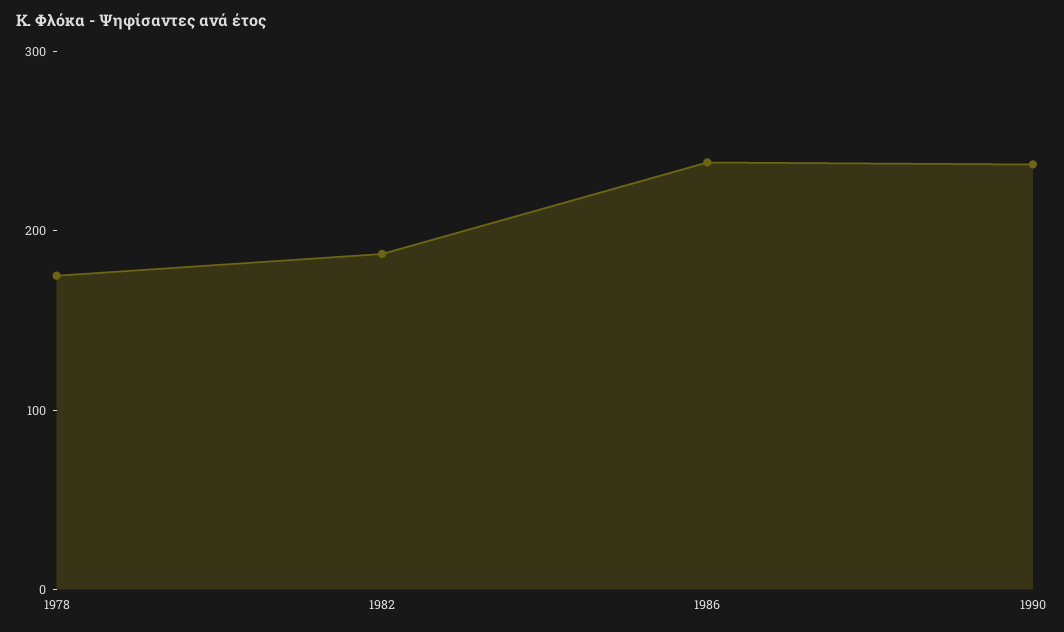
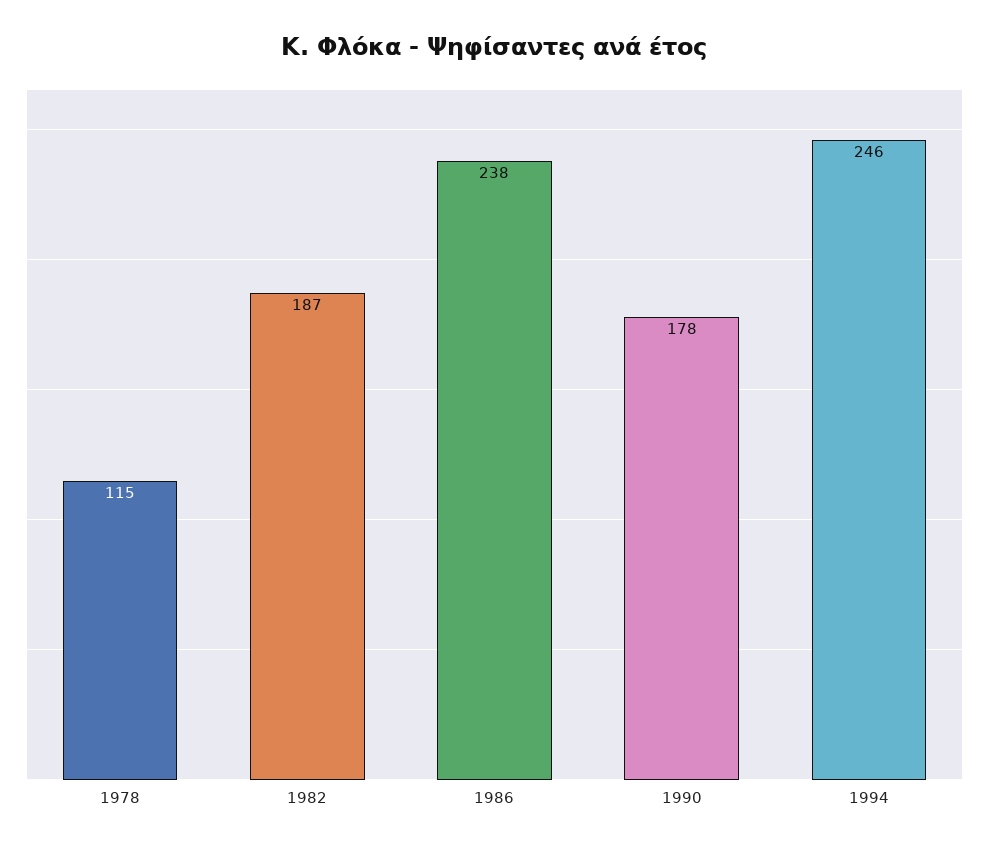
1978: 180 -> 115
1990: 240 -> 178
1994: none -> 246

